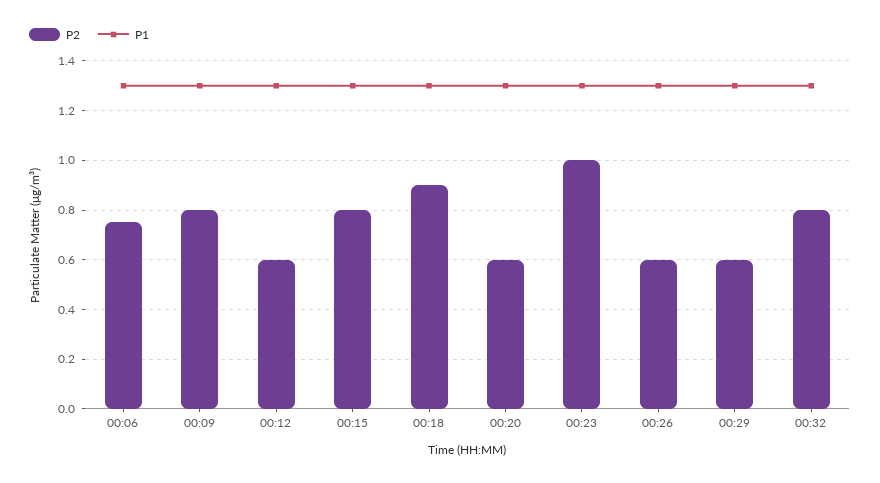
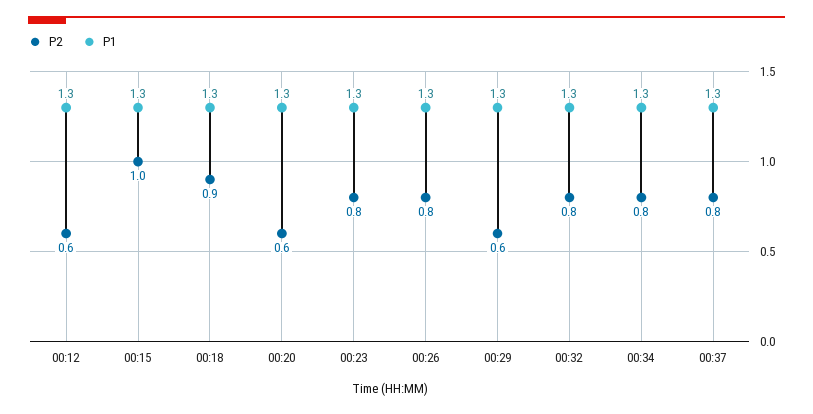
P2, 00:06: 0.75 -> none
P1, 00:06: 1.3 -> none
P2, 00:09: 0.8 -> none
P1, 00:09: 1.3 -> none
P2, 00:15: 0.8 -> 1
P2, 00:23: 1 -> 0.8
P2, 00:26: 0.6 -> 0.8
P2, 00:34: none -> 0.8
P1, 00:34: none -> 1.3
P2, 00:37: none -> 0.8
P1, 00:37: none -> 1.3

